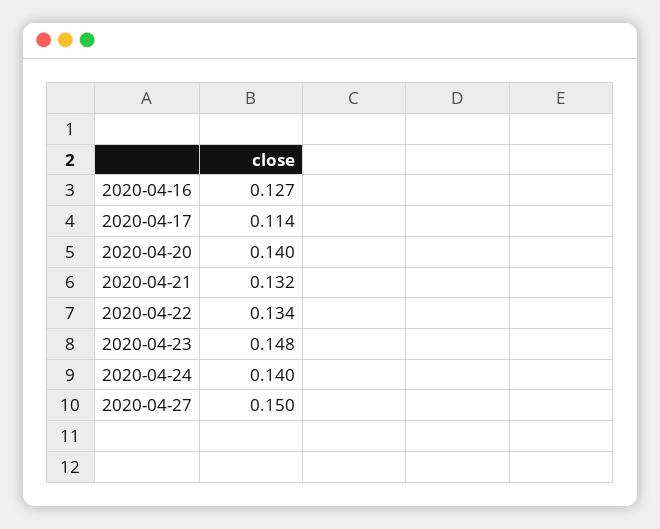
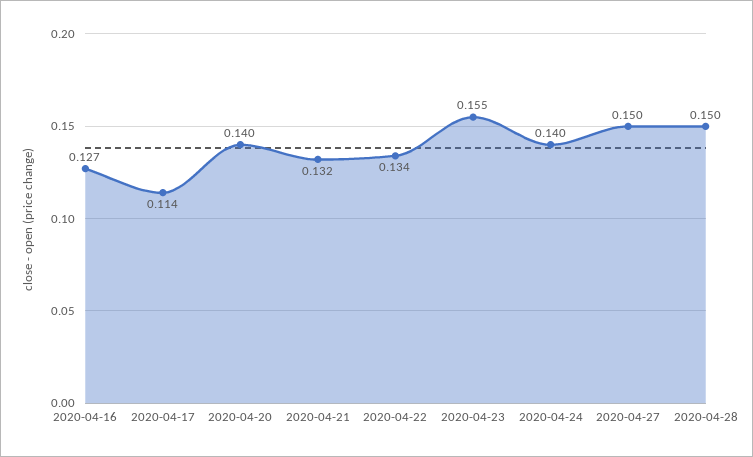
2020-04-23: 0.148 -> 0.155
2020-04-28: none -> 0.15

